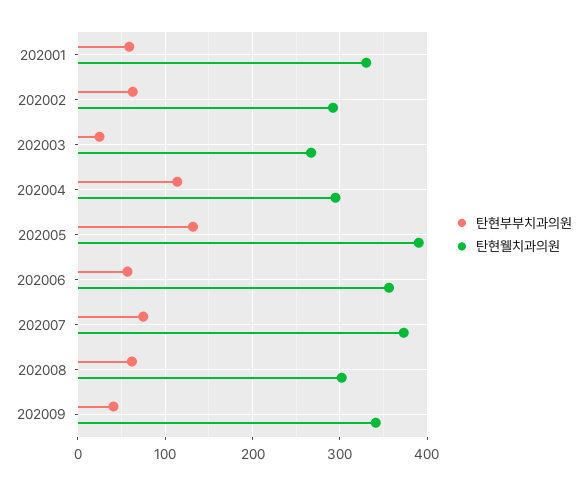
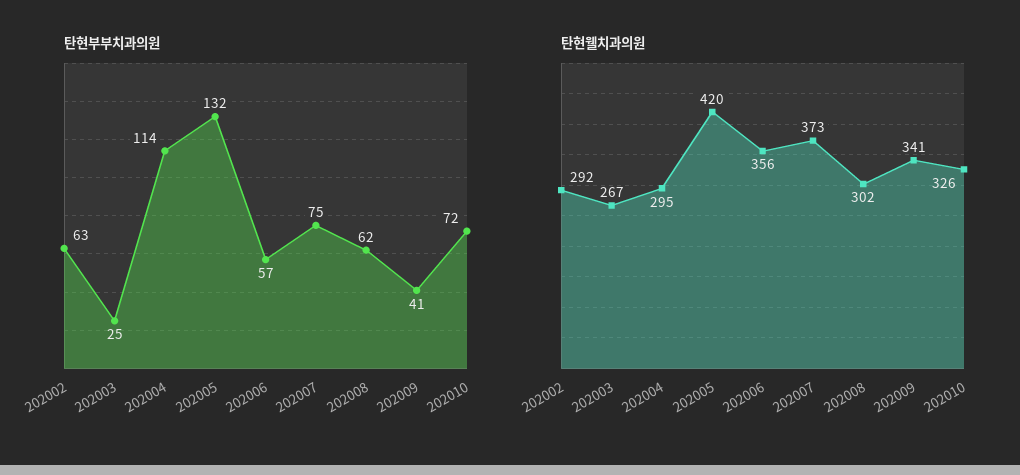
탄현부부치과의원, 202001: 60 -> none
탄현웰치과의원, 202001: 330 -> none
탄현웰치과의원, 202005: 390 -> 420
탄현부부치과의원, 202010: none -> 72
탄현웰치과의원, 202010: none -> 326

